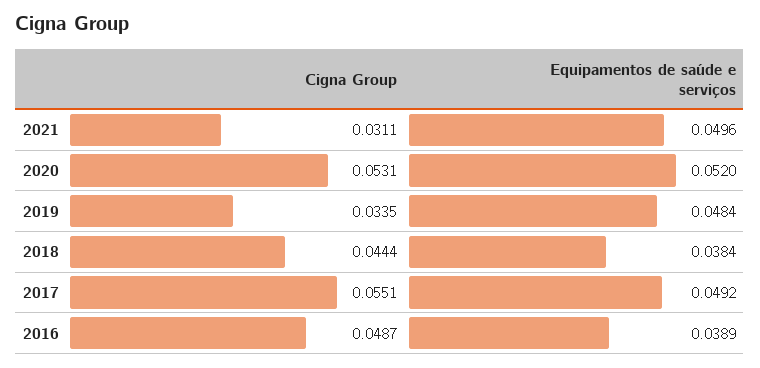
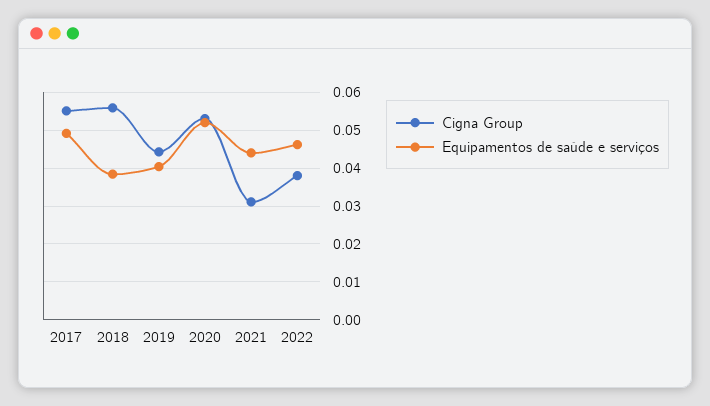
Equipamentos de saúde e serviços, 2021: 0.0496 -> 0.044
Cigna Group, 2019: 0.0335 -> 0.044
Equipamentos de saúde e serviços, 2019: 0.0484 -> 0.04
Cigna Group, 2018: 0.0444 -> 0.056
Cigna Group, 2016: 0.0487 -> none
Equipamentos de saúde e serviços, 2016: 0.0389 -> none
Cigna Group, 2022: none -> 0.038
Equipamentos de saúde e serviços, 2022: none -> 0.046

